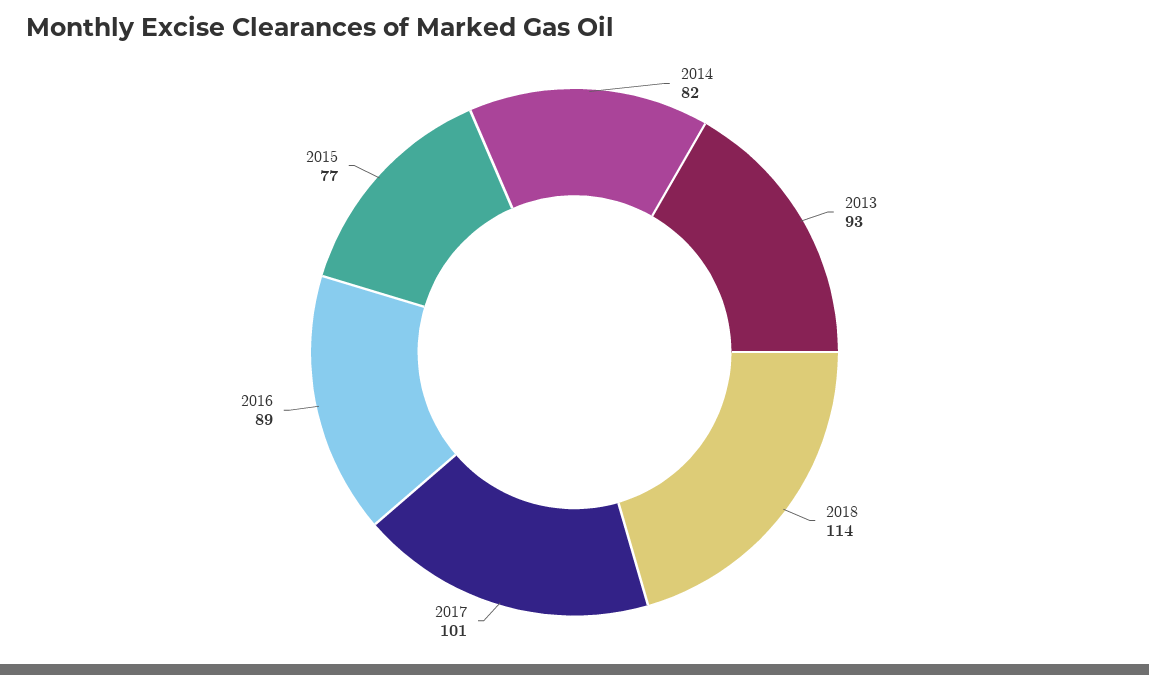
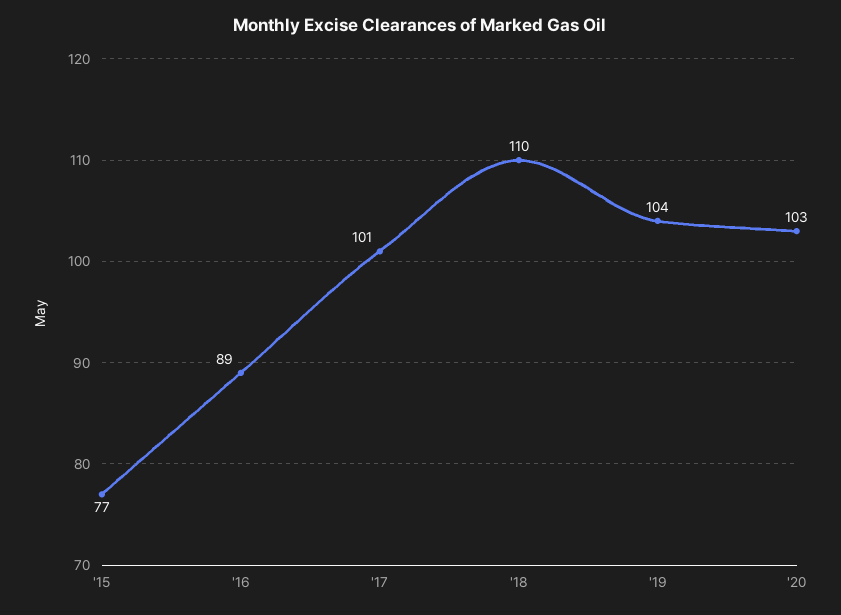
2014: 82 -> none
2013: 93 -> none
2018: 114 -> 110
'19: none -> 104
'20: none -> 103

